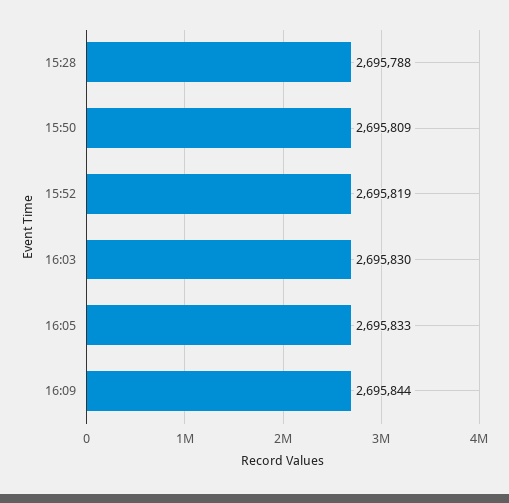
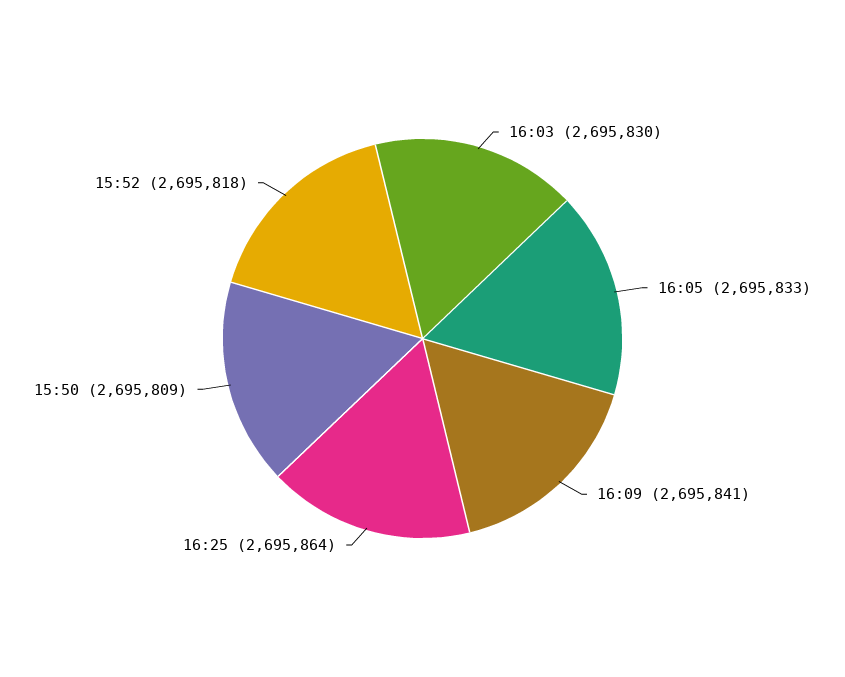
15:28: 2695788 -> none
15:52: 2695819 -> 2695818
16:09: 2695844 -> 2695841
16:25: none -> 2695864

